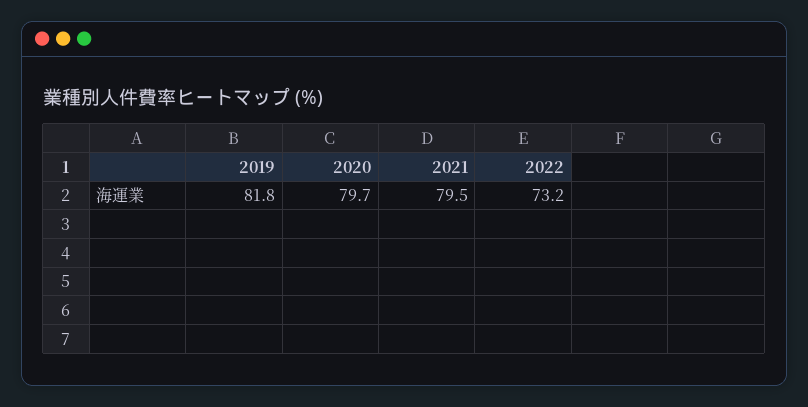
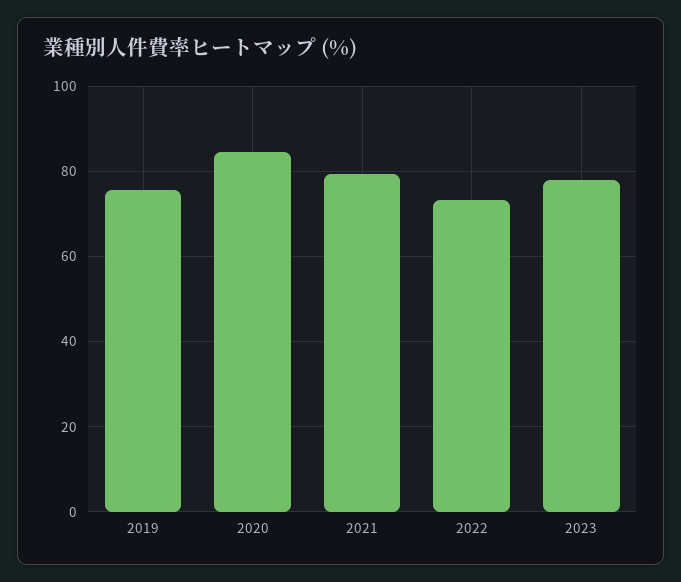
2019: 81.8 -> 76
2020: 79.7 -> 84
2023: none -> 78

